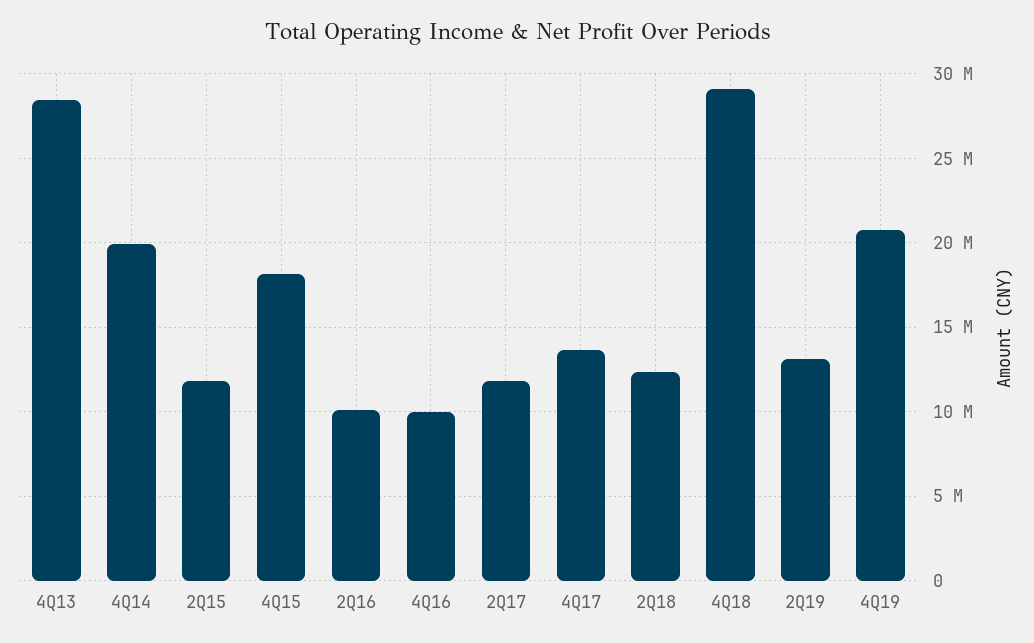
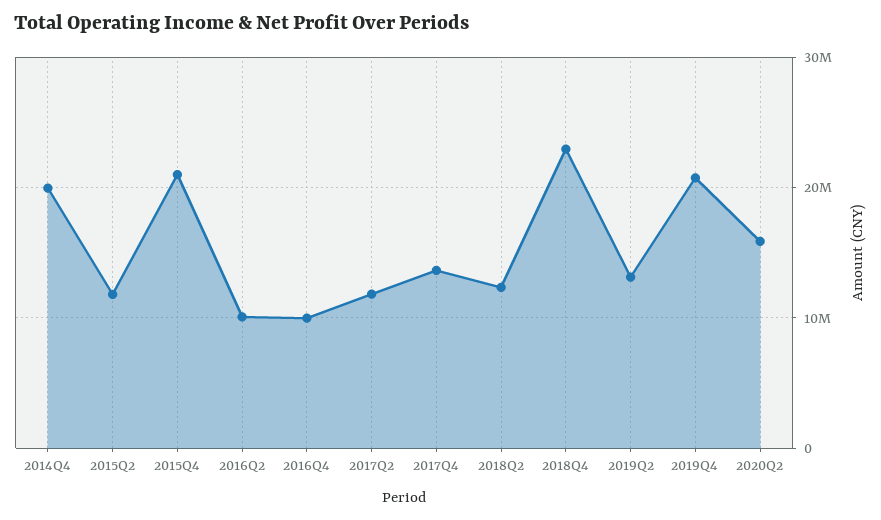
4Q13: 28500000 -> none
4Q15: 18000000 -> 21000000
4Q18: 29000000 -> 23000000
2020Q2: none -> 16000000

